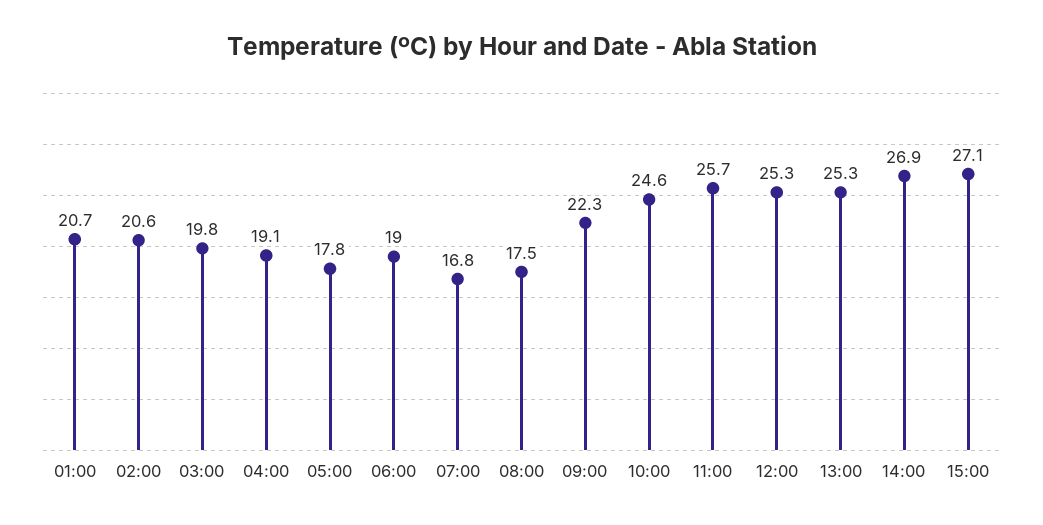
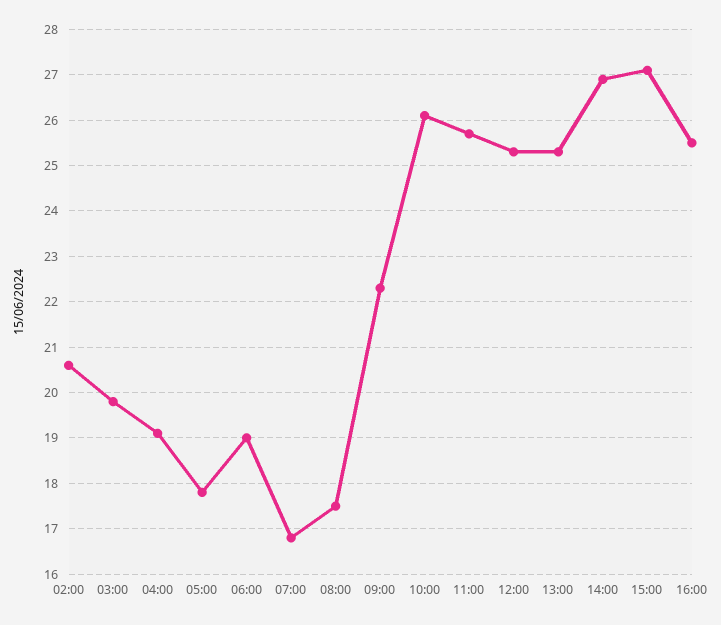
01:00: 20.7 -> none
10:00: 24.6 -> 26
16:00: none -> 25.5

